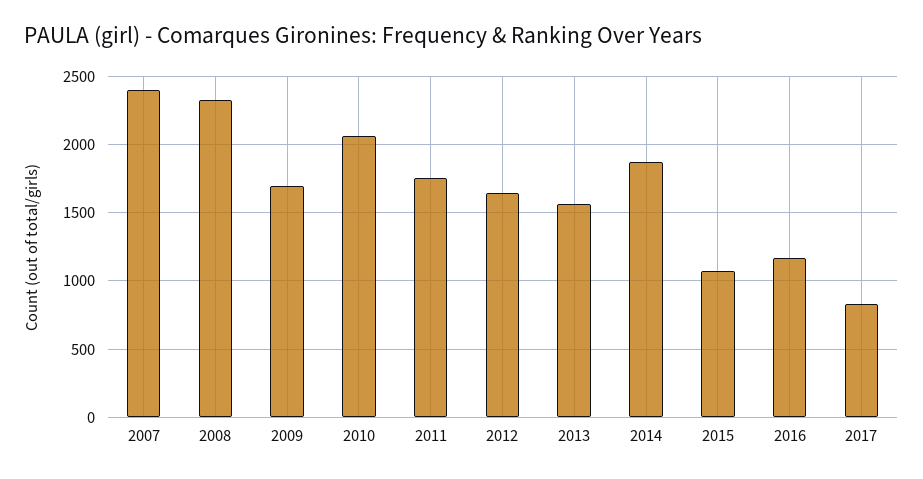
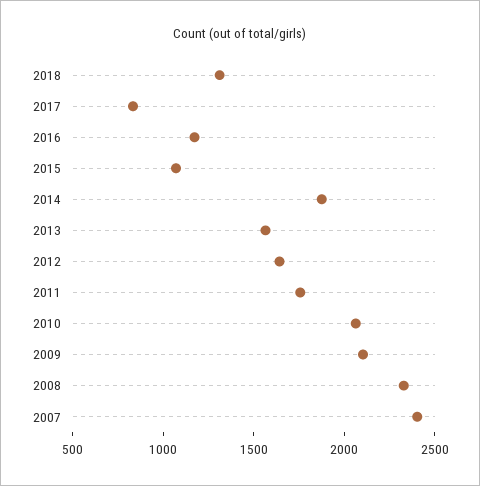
2009: 1700 -> 2100
2018: none -> 1300

